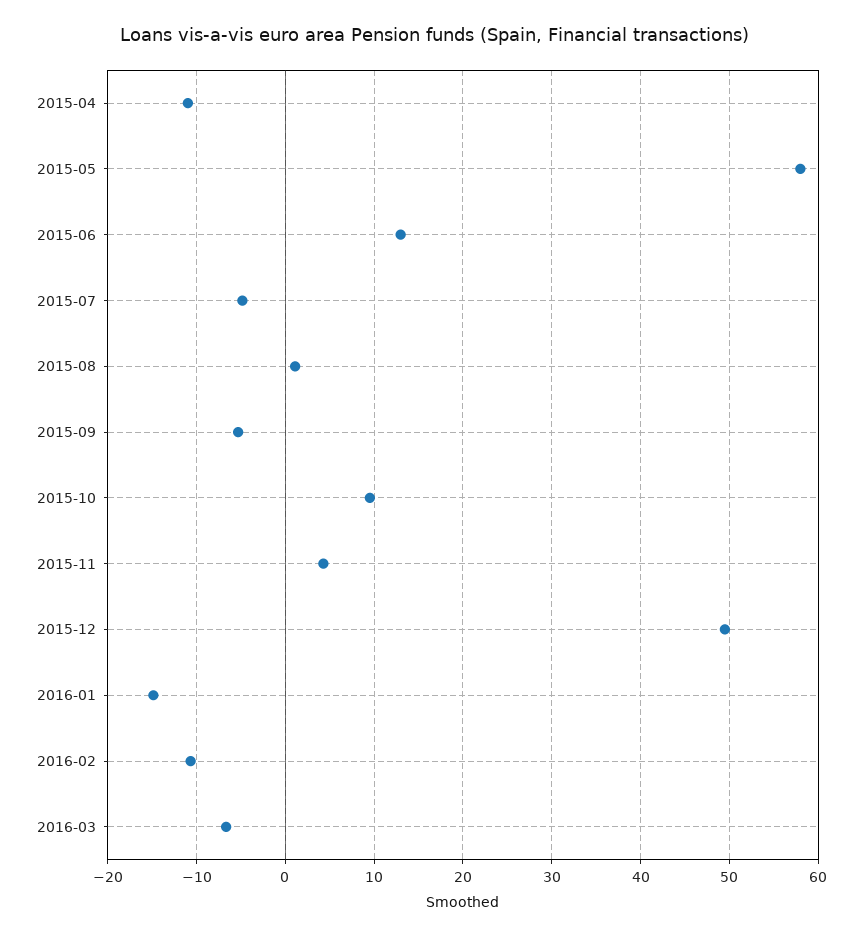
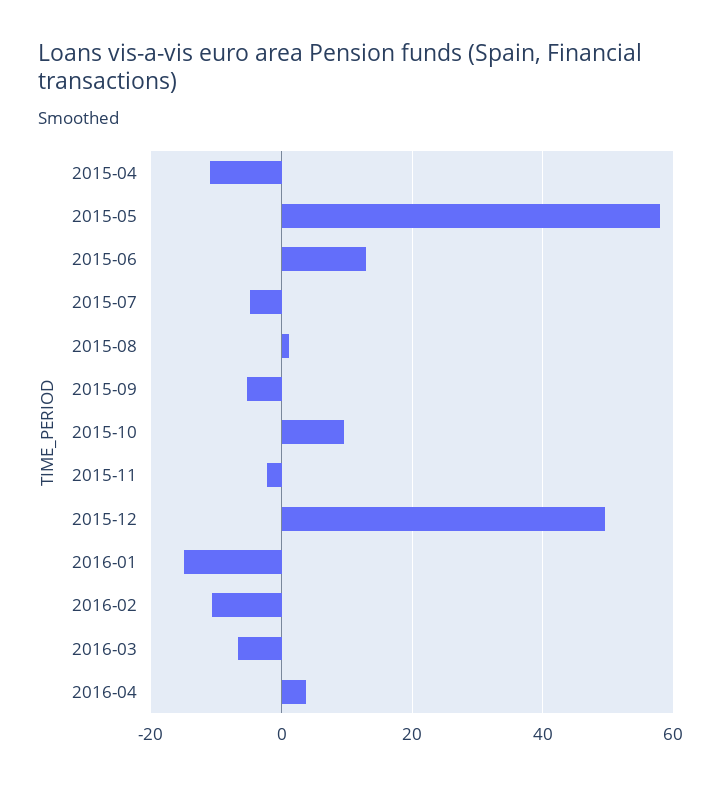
2015-11: 4 -> -2
2016-04: none -> 4

